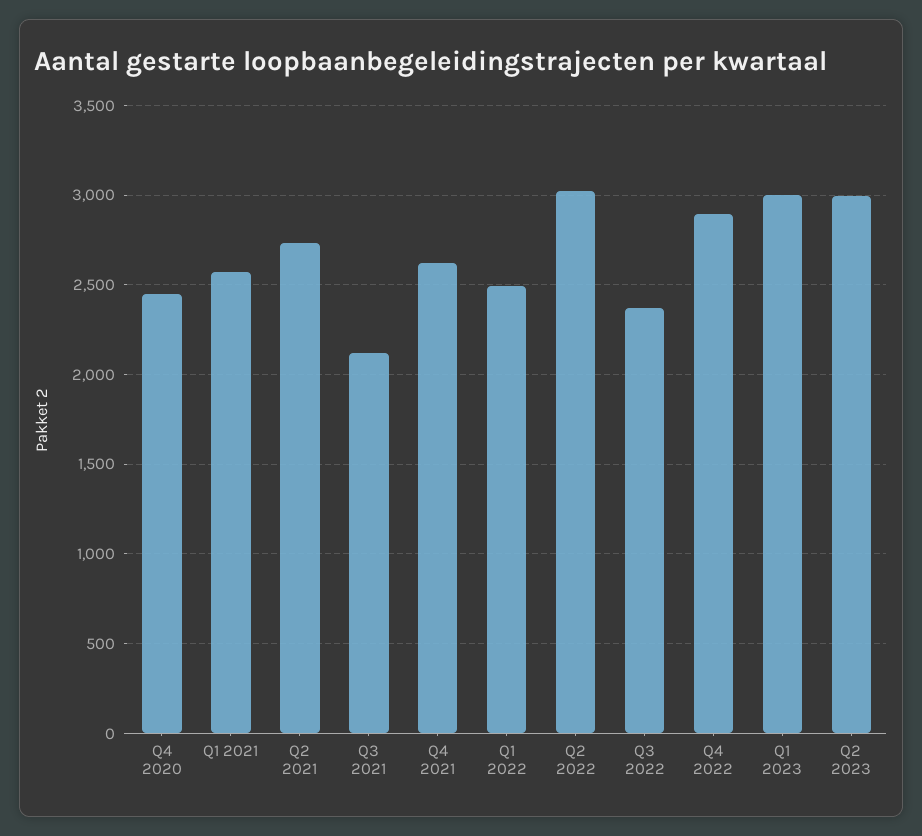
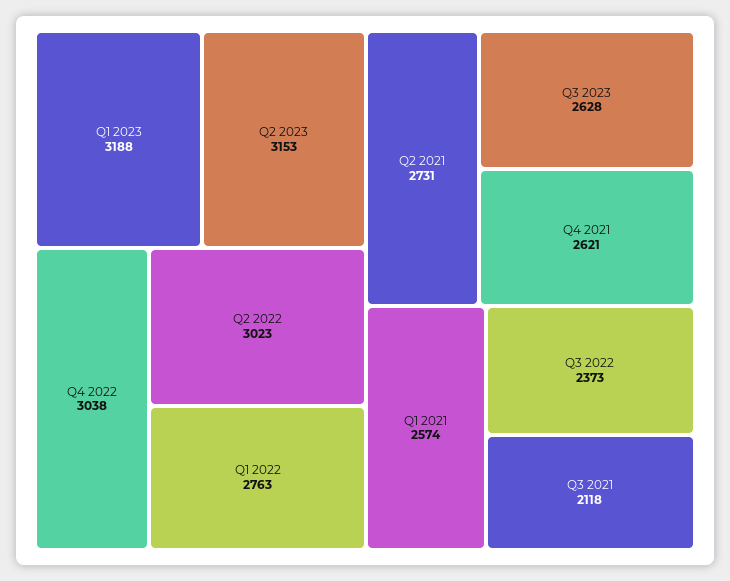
Q4 2020: 2450 -> none
Q1 2022: 2500 -> 2763
Q4 2022: 2900 -> 3038
Q1 2023: 3000 -> 3188
Q2 2023: 3000 -> 3153
Q3 2023: none -> 2628

